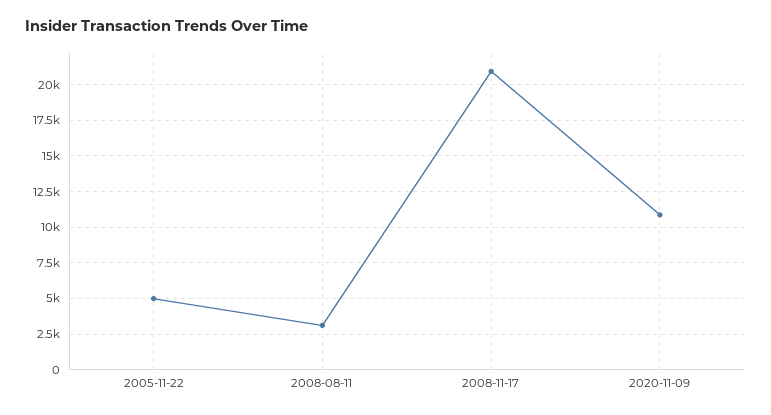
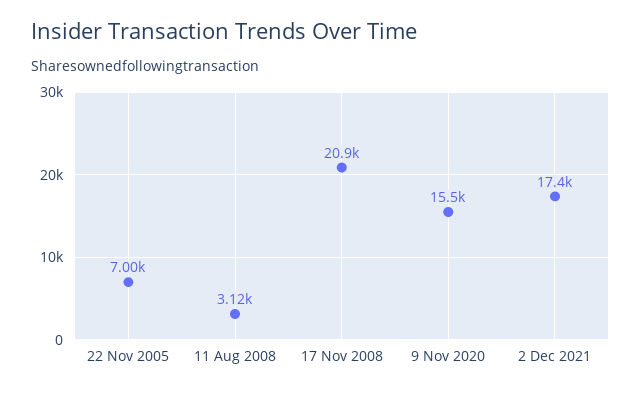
2005-11-22: 5000 -> 7000
2020-11-09: 11000 -> 15500
2 Dec 2021: none -> 17400

